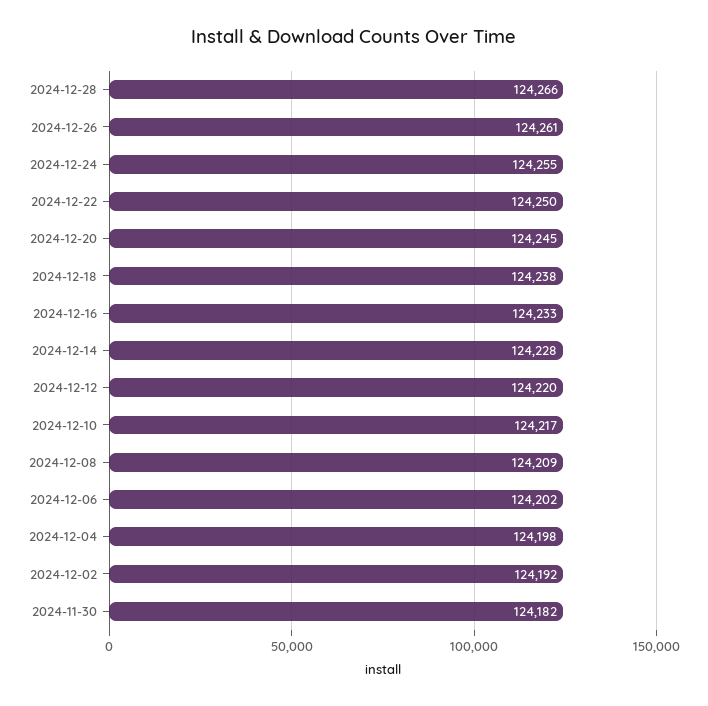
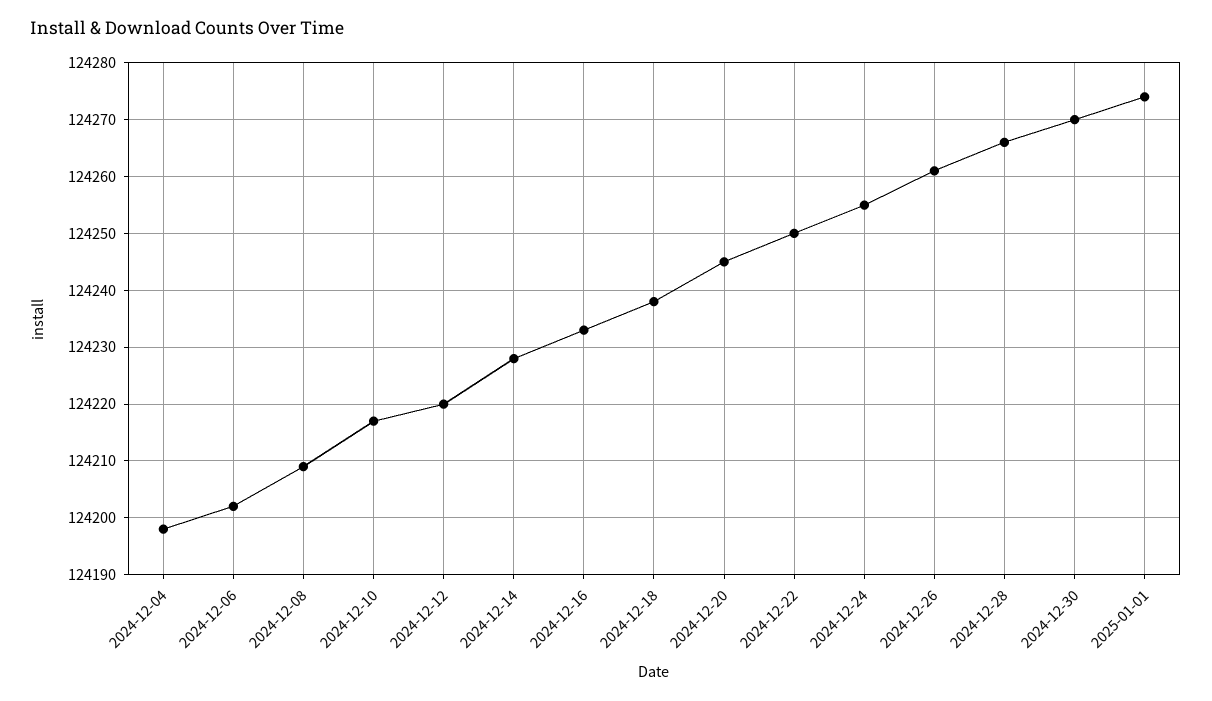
2024-12-02: 124192 -> none
2024-11-30: 124182 -> none
2024-12-30: none -> 124270
2025-01-01: none -> 124275

